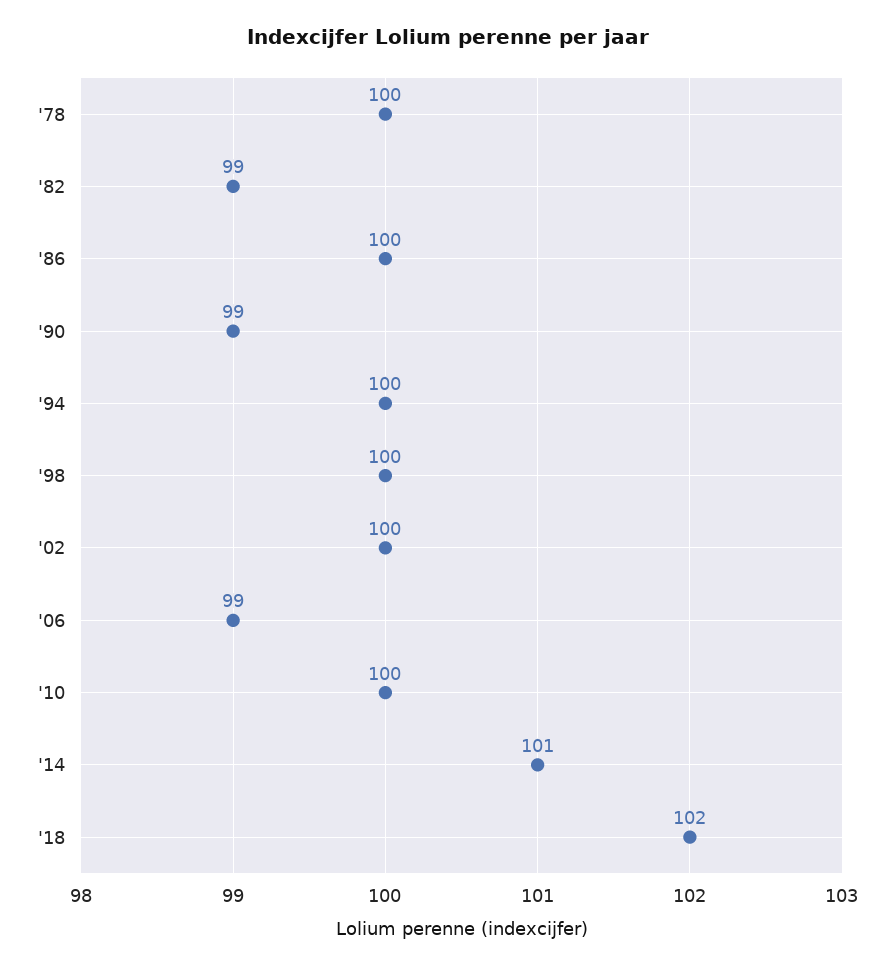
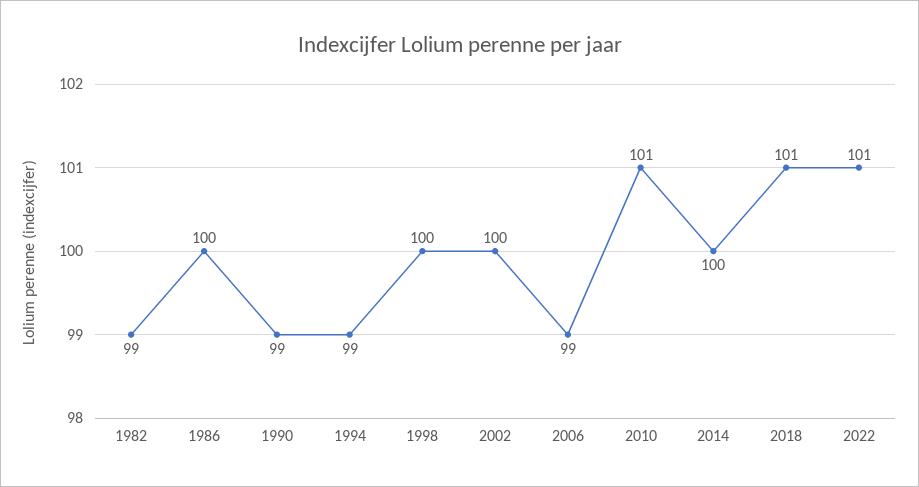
'78: 100 -> none
'94: 100 -> 99
'10: 100 -> 101
'14: 101 -> 100
'18: 102 -> 101
2022: none -> 101

